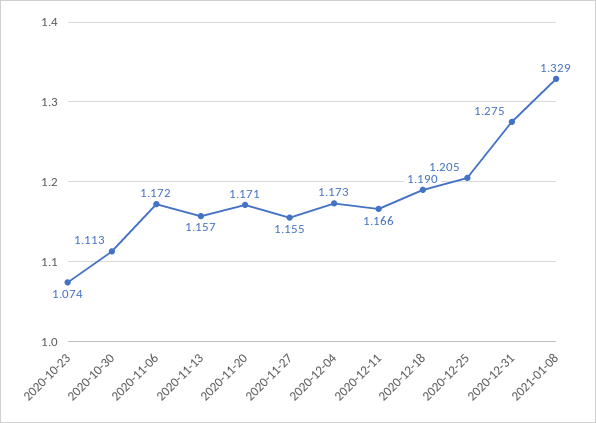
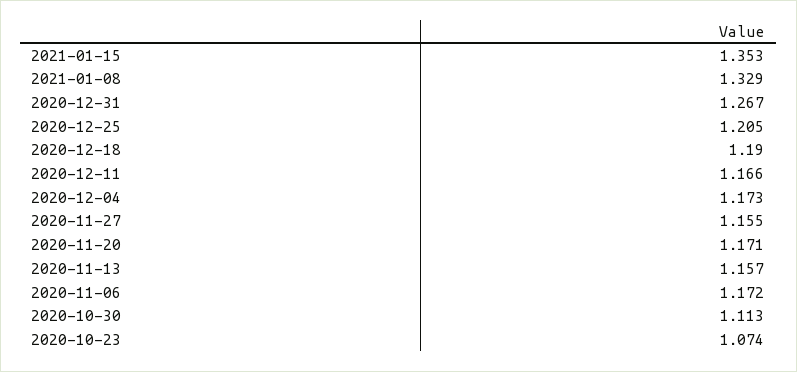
2020-12-31: 1.275 -> 1.267
2021-01-15: none -> 1.353

